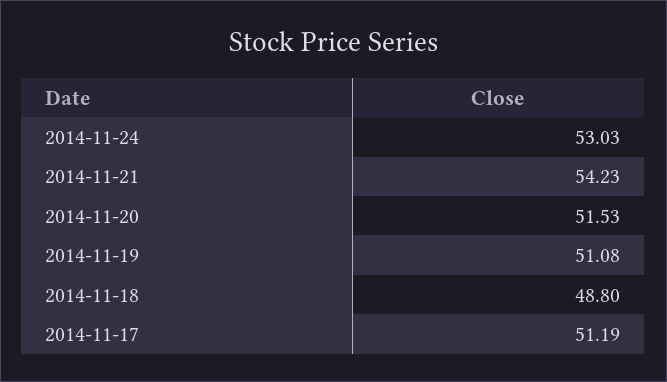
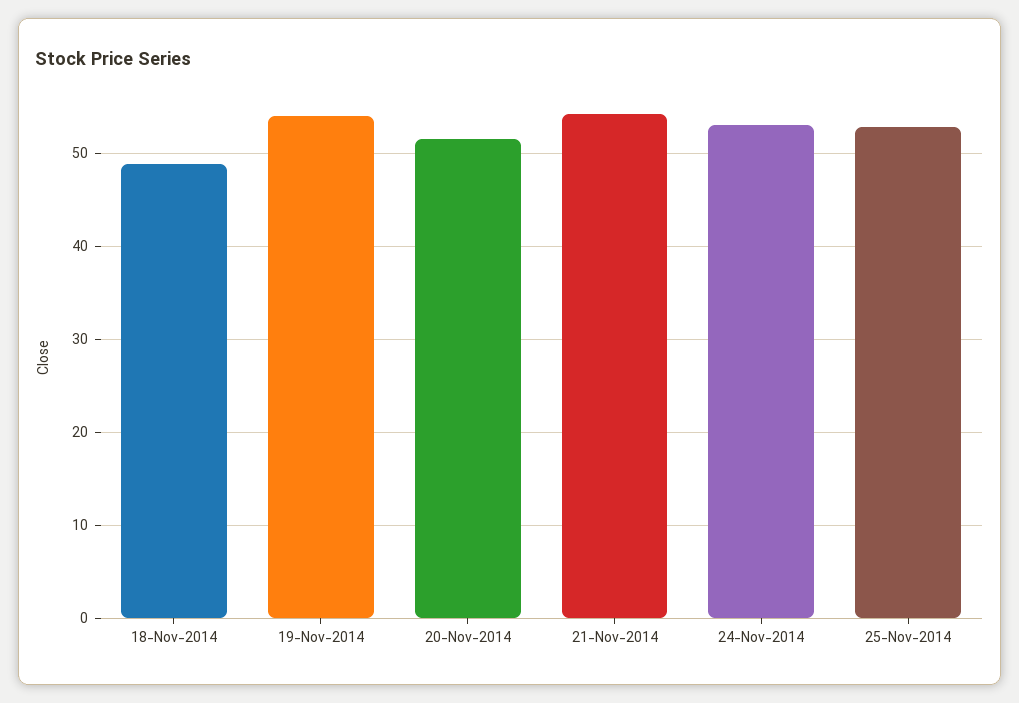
2014-11-19: 51.08 -> 54
2014-11-17: 51.19 -> none
25-Nov-2014: none -> 53

